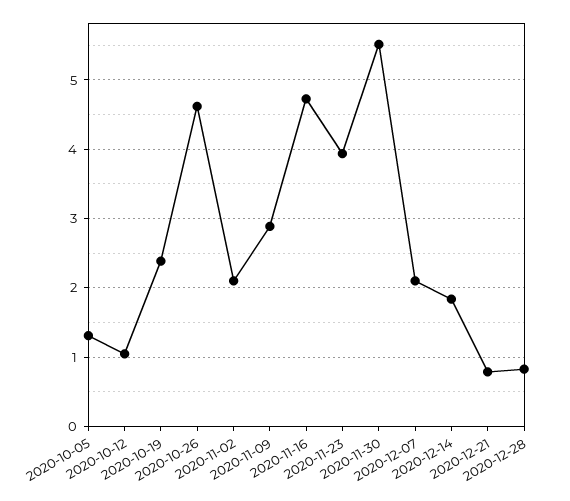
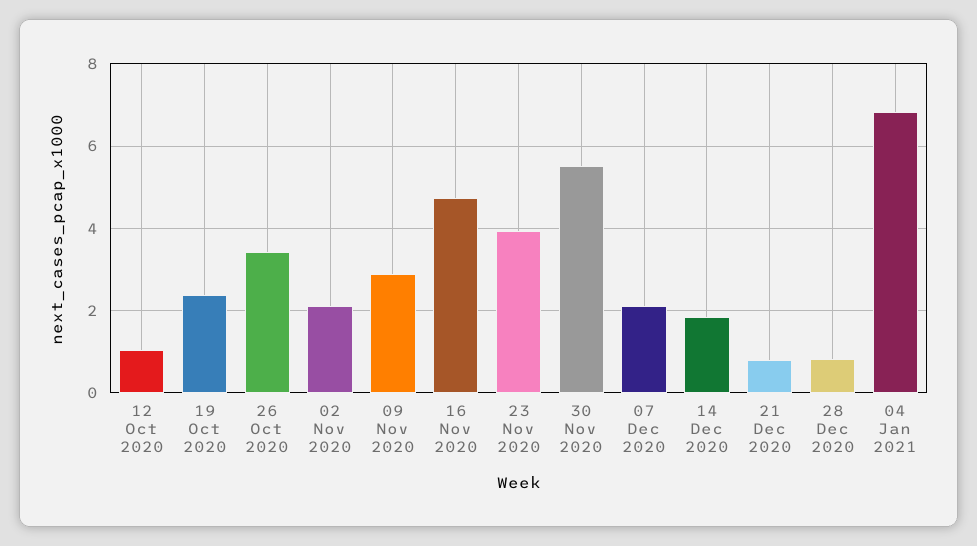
2020-10-05: 1.3 -> none
2020-10-26: 4.6 -> 3.4
04 Jan 2021: none -> 6.8

